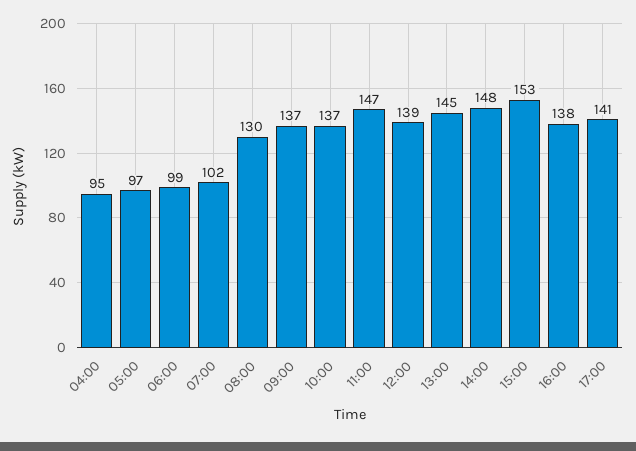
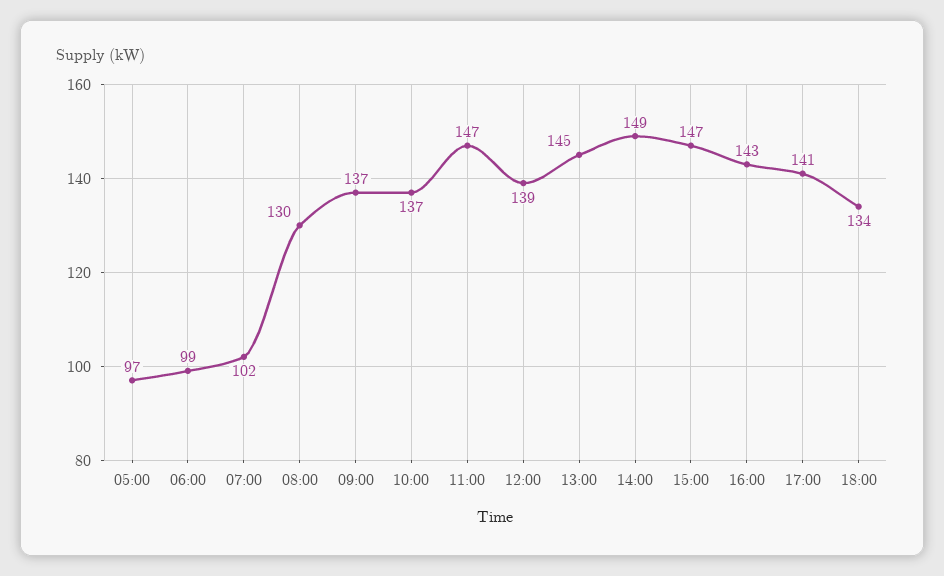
04:00: 95 -> none
14:00: 148 -> 149
15:00: 153 -> 147
16:00: 138 -> 143
18:00: none -> 134

